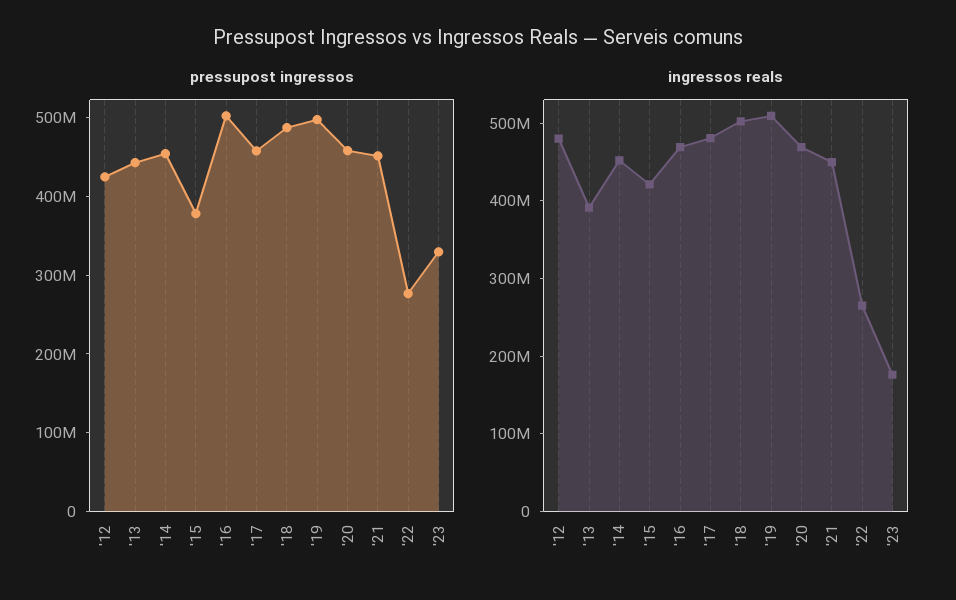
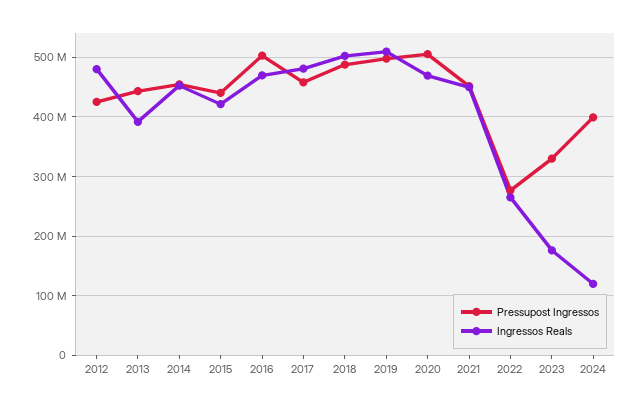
pressupost ingressos, '15: 380000000 -> 440000000
pressupost ingressos, '20: 460000000 -> 500000000
pressupost ingressos, 2024: none -> 400000000
ingressos reals, 2024: none -> 120000000

